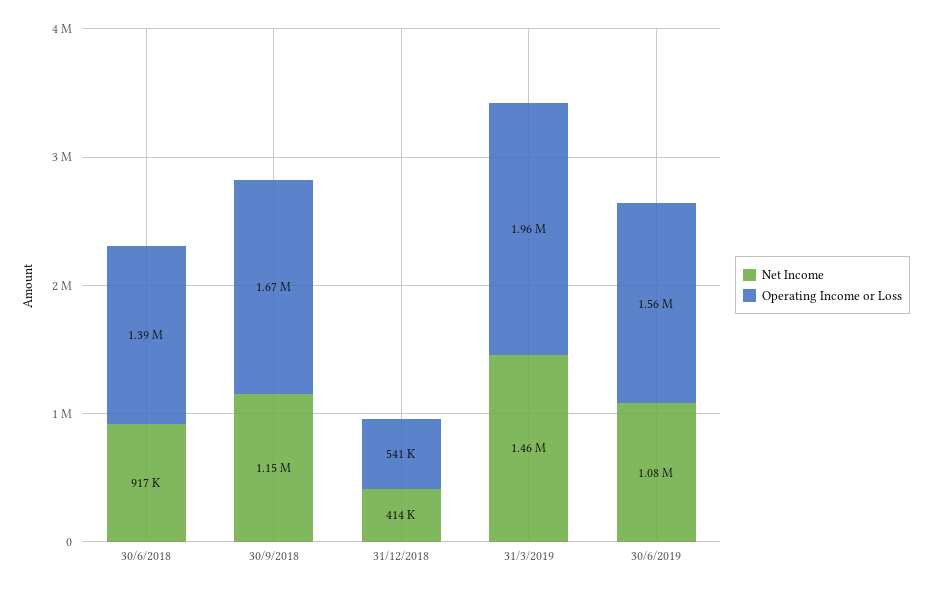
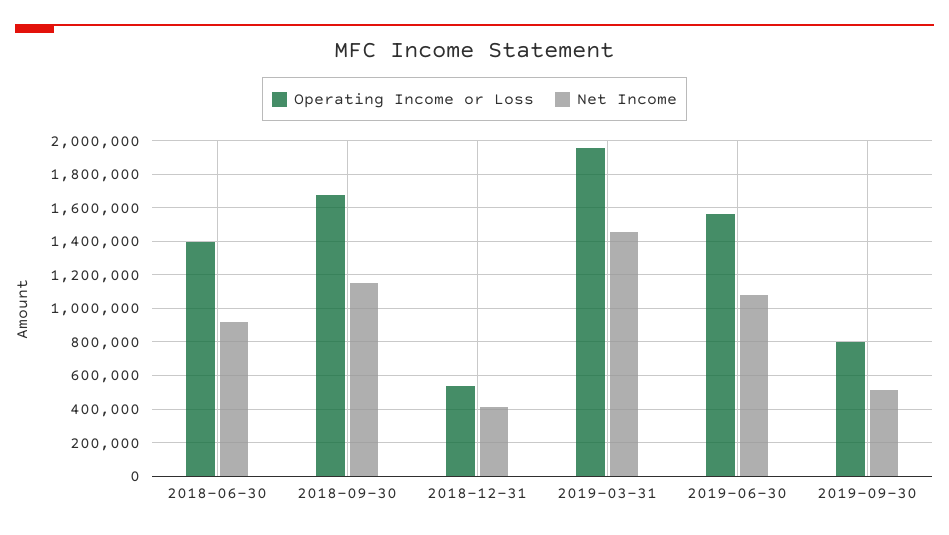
Operating Income or Loss, 2019-09-30: none -> 800000
Net Income, 2019-09-30: none -> 500000

